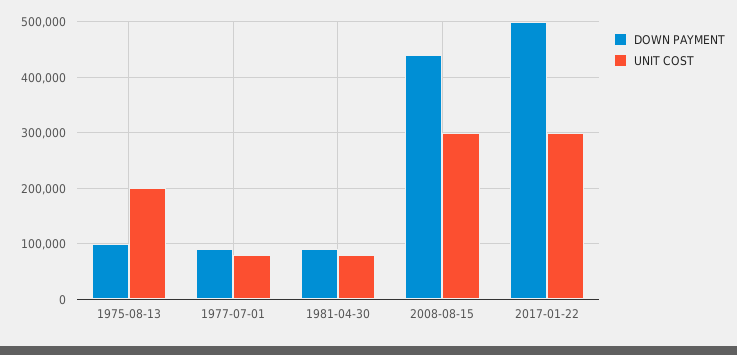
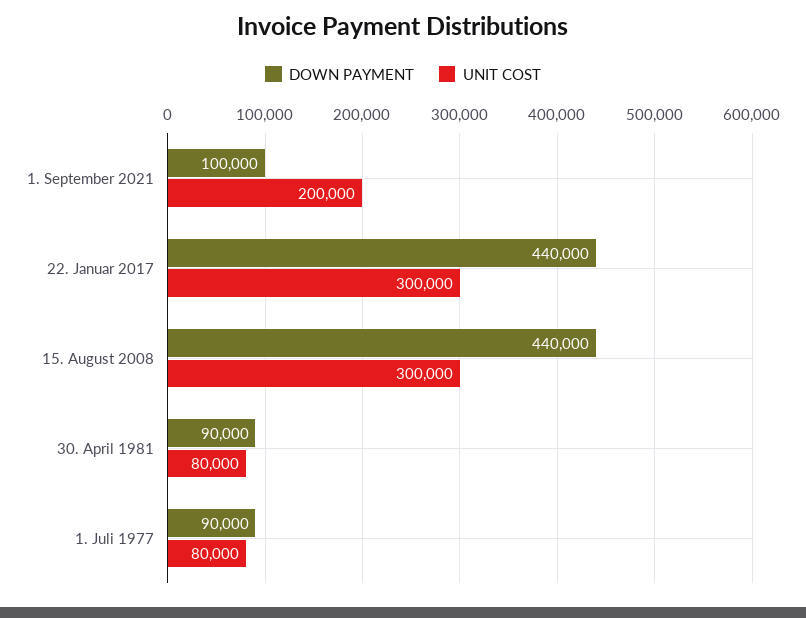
DOWN PAYMENT, 1975-08-13: 100000 -> none
UNIT COST, 1975-08-13: 200000 -> none
DOWN PAYMENT, 2017-01-22: 500000 -> 440000
DOWN PAYMENT, 1. September 2021: none -> 100000
UNIT COST, 1. September 2021: none -> 200000

